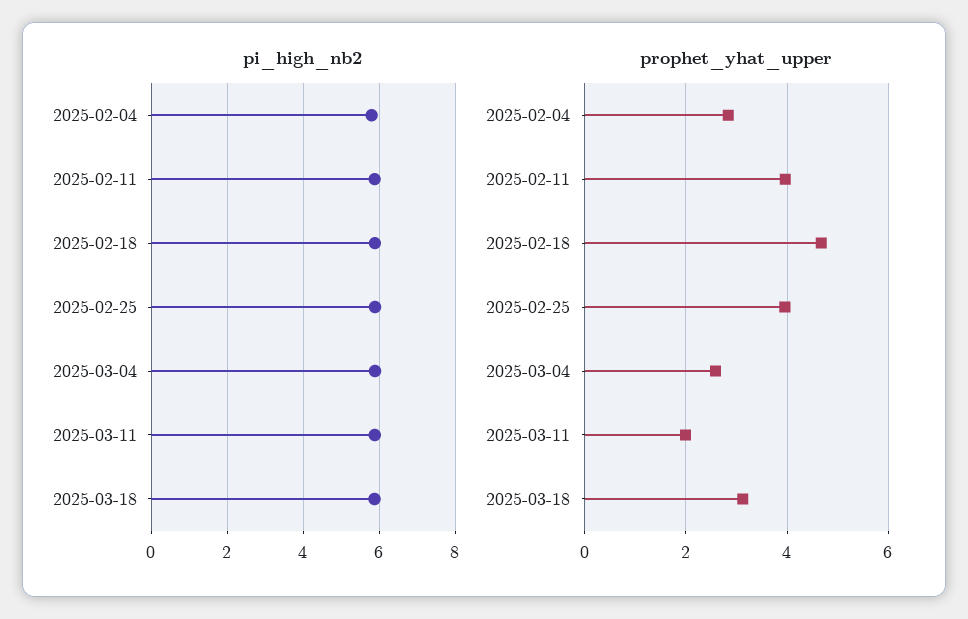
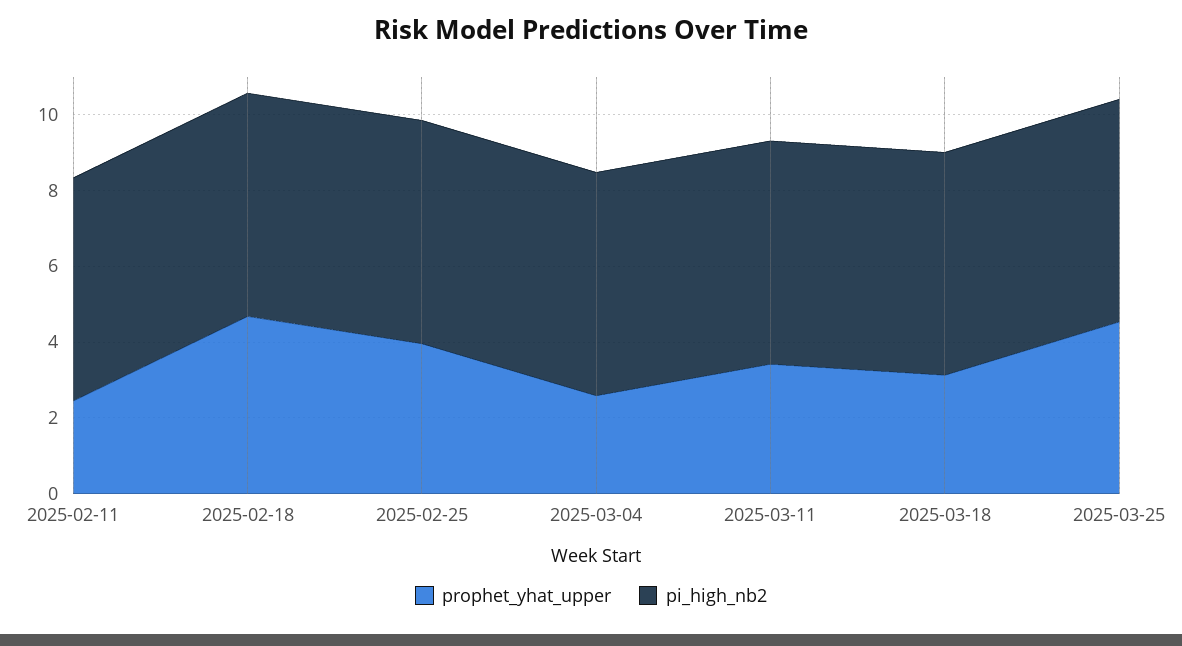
pi_high_nb2, 2025-02-04: 5.8 -> none
prophet_yhat_upper, 2025-02-04: 2.8 -> none
prophet_yhat_upper, 2025-02-11: 4 -> 2.5
prophet_yhat_upper, 2025-03-11: 2 -> 3.5
prophet_yhat_upper, 2025-03-25: none -> 4.5
pi_high_nb2, 2025-03-25: none -> 6

